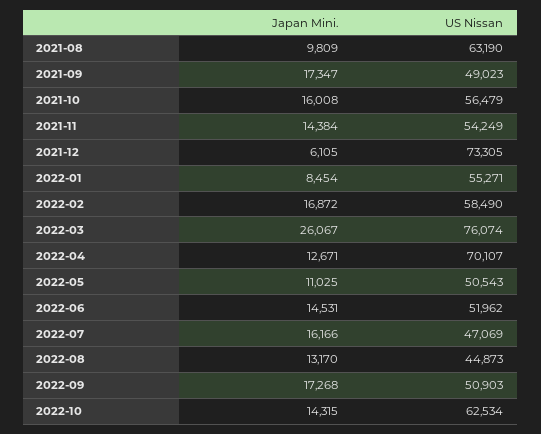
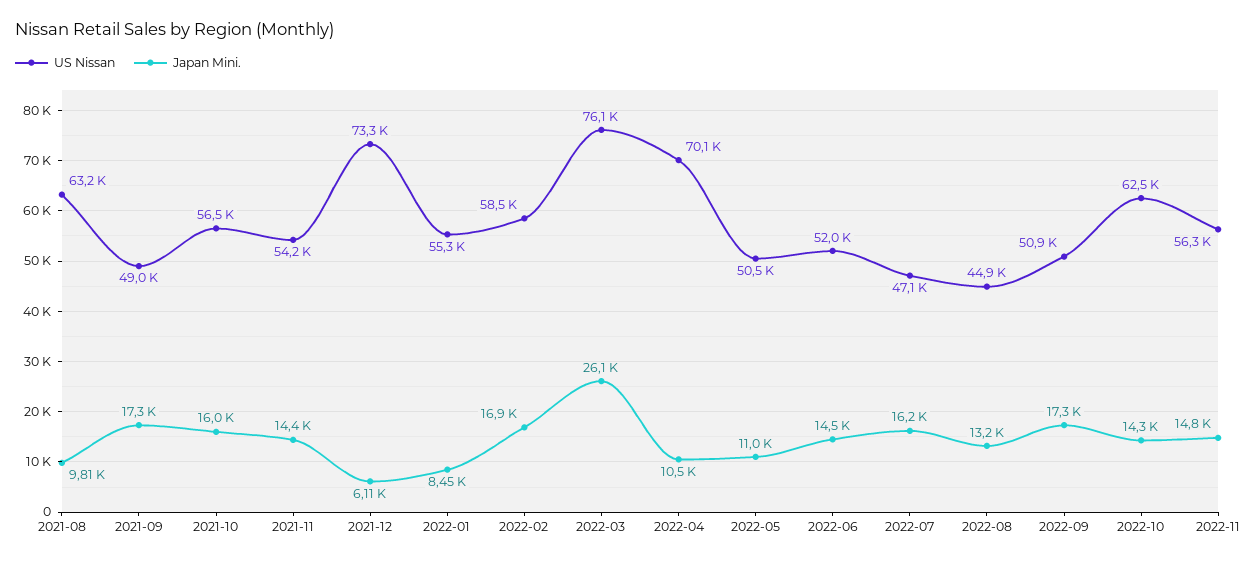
Japan Mini., 2022-04: 12671 -> 10500
US Nissan, 2022-11: none -> 56300
Japan Mini., 2022-11: none -> 14800

